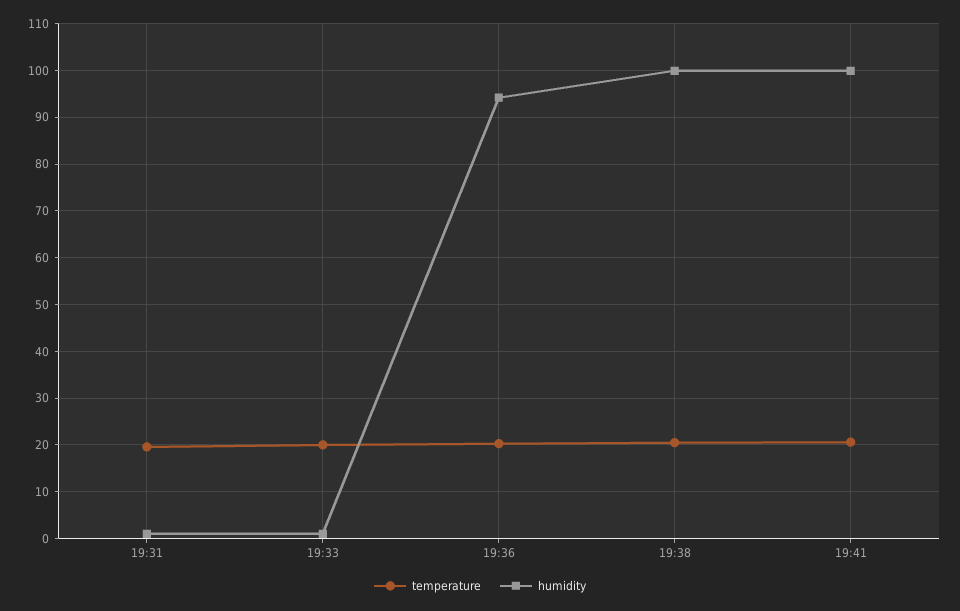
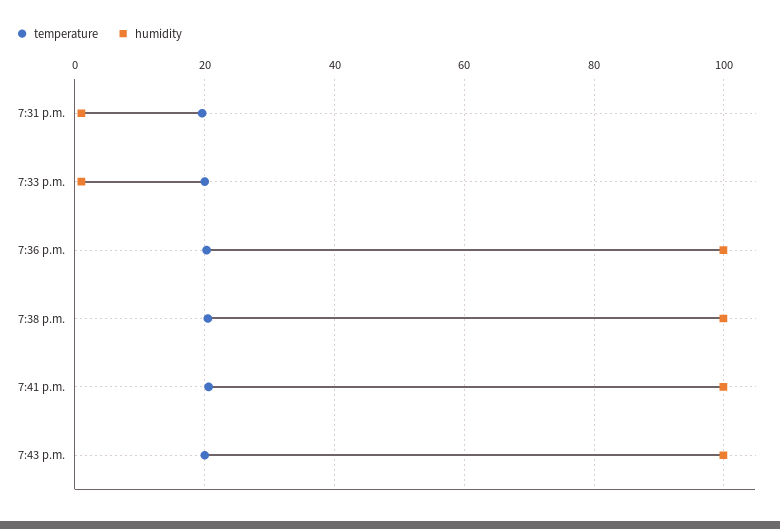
humidity, 19:36: 94 -> 100
temperature, 7:43 p.m.: none -> 20
humidity, 7:43 p.m.: none -> 100

